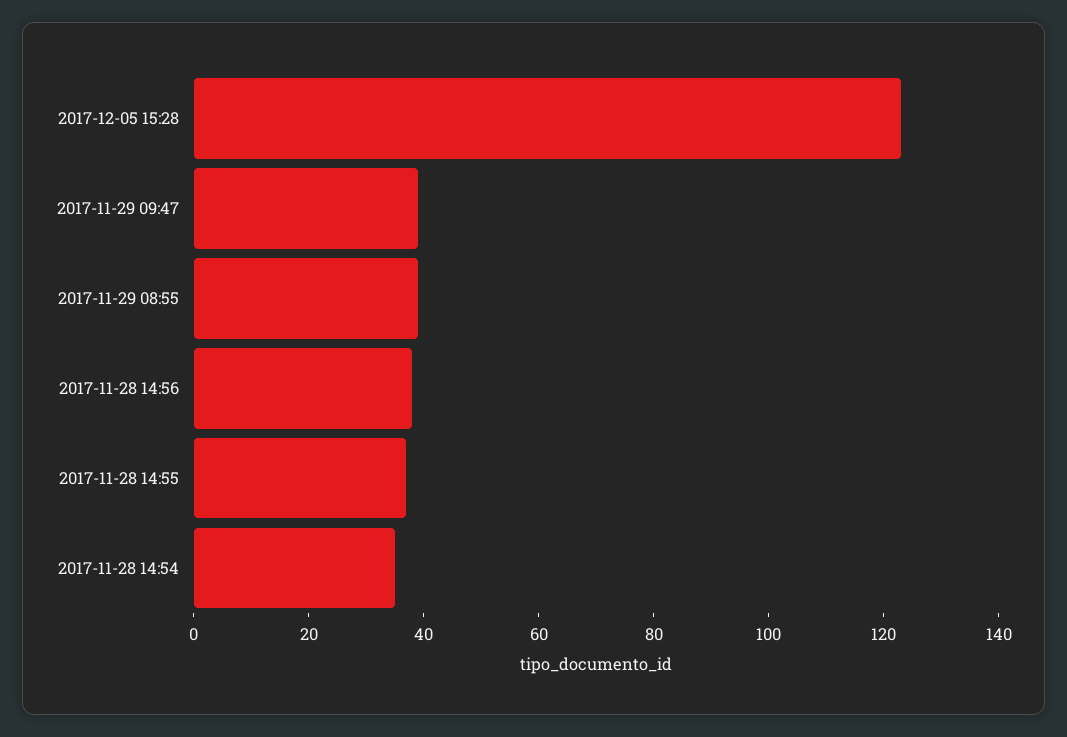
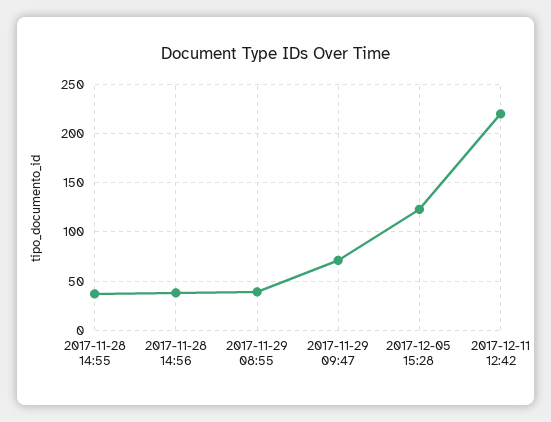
2017-11-29 09:47: 40 -> 70
2017-11-28 14:54: 35 -> none
2017-12-11 12:42: none -> 220

